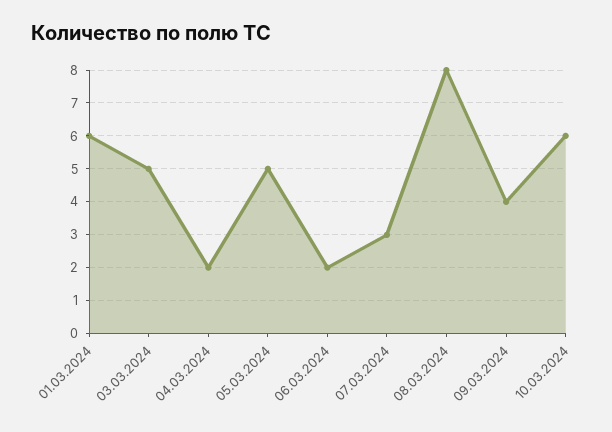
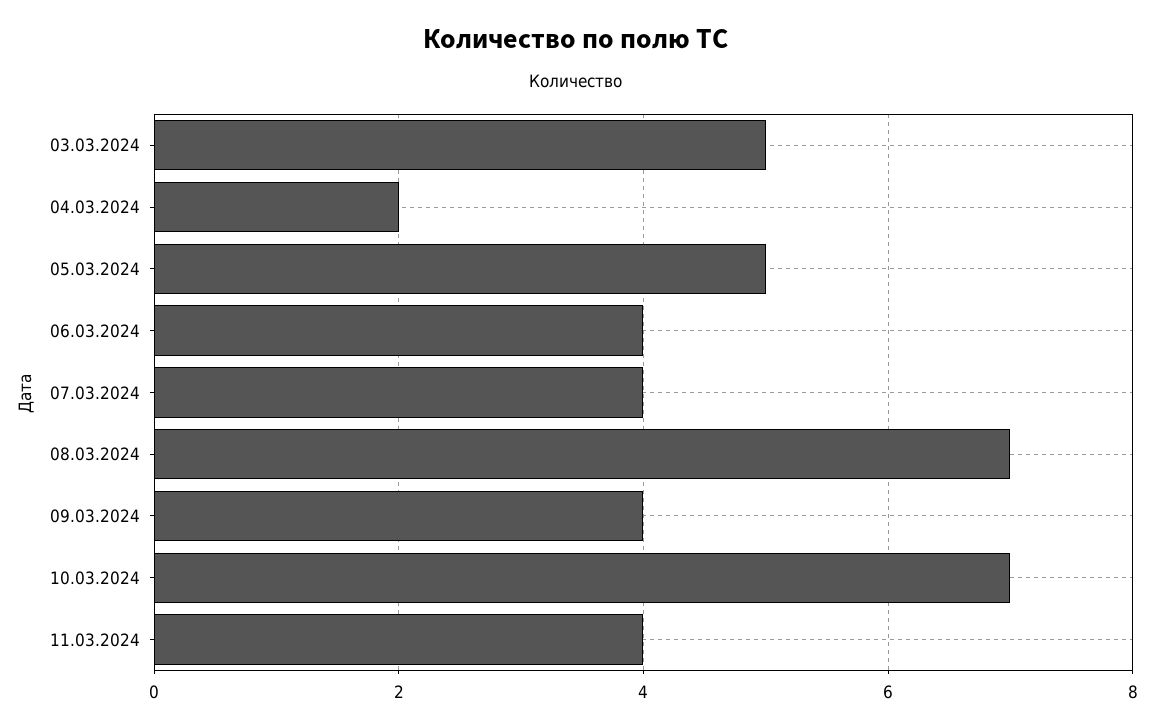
01.03.2024: 6 -> none
06.03.2024: 2 -> 4
07.03.2024: 3 -> 4
08.03.2024: 8 -> 7
10.03.2024: 6 -> 7
11.03.2024: none -> 4

